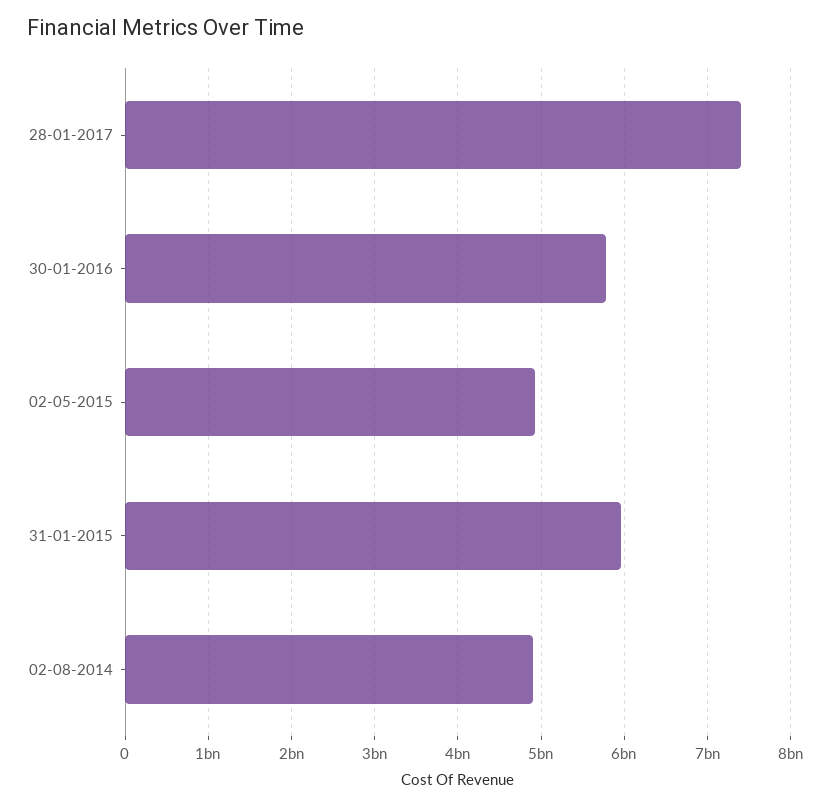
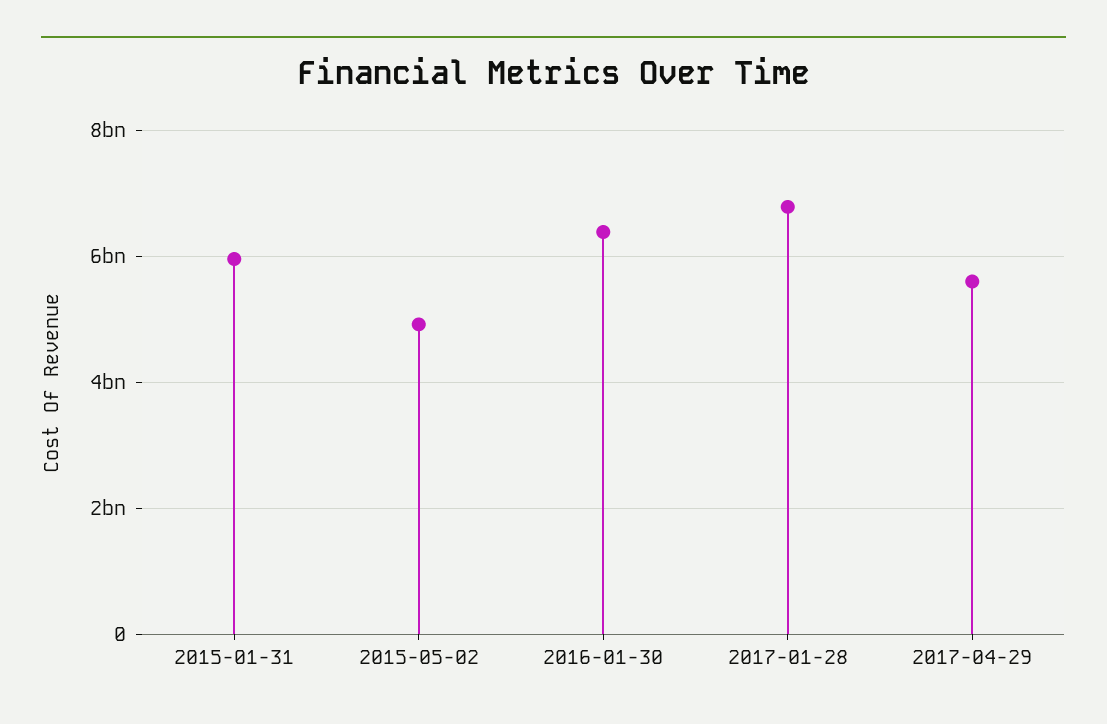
28-01-2017: 7400000000 -> 6800000000
30-01-2016: 5800000000 -> 6400000000
02-08-2014: 4900000000 -> none
2017-04-29: none -> 5600000000

